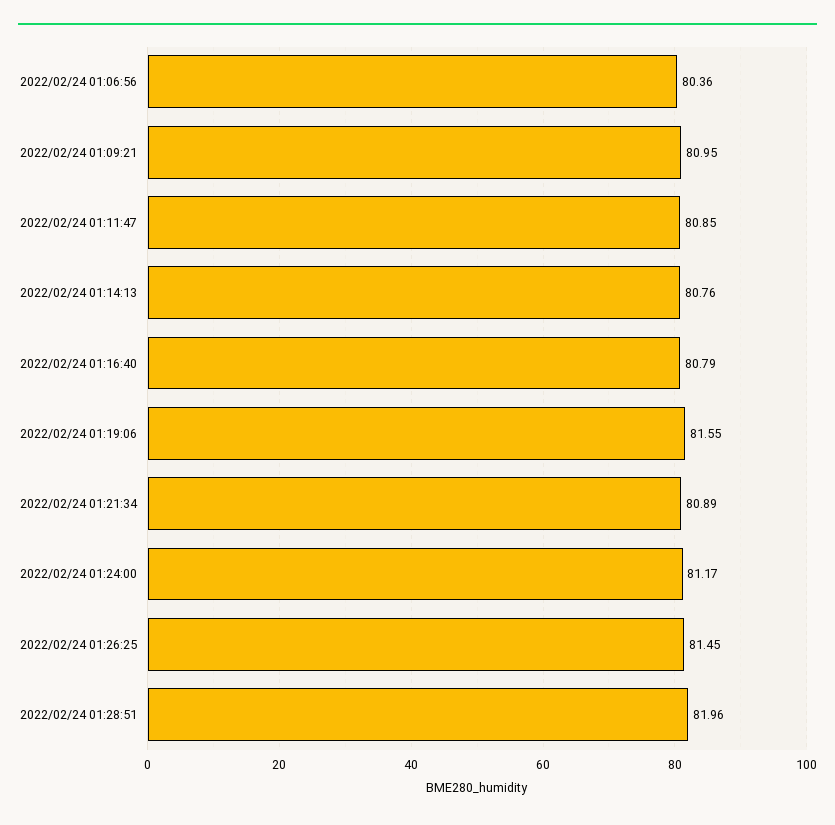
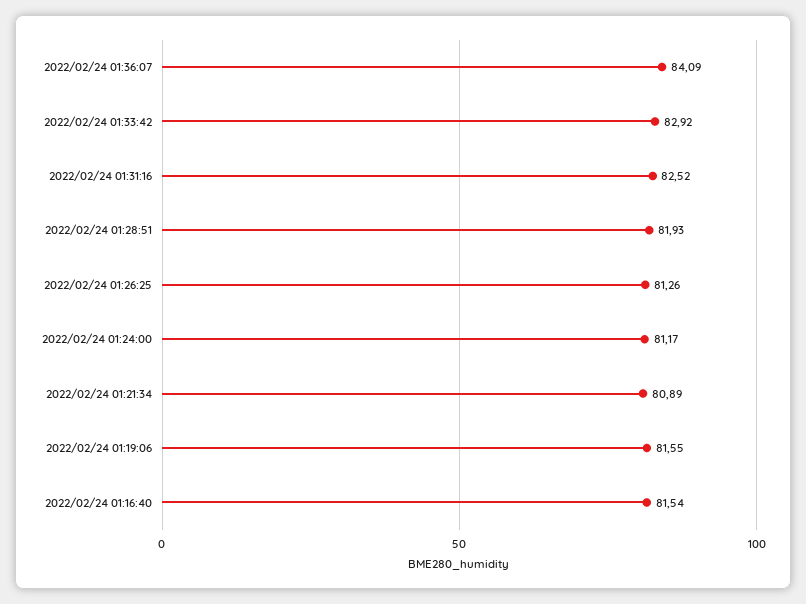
2022/02/24 01:06:56: 80.36 -> none
2022/02/24 01:09:21: 80.95 -> none
2022/02/24 01:11:47: 80.85 -> none
2022/02/24 01:14:13: 80.76 -> none
2022/02/24 01:16:40: 80.79 -> 81.54
2022/02/24 01:26:25: 81.45 -> 81.26
2022/02/24 01:28:51: 81.96 -> 81.93
2022/02/24 01:36:07: none -> 84.09
2022/02/24 01:33:42: none -> 82.92
2022/02/24 01:31:16: none -> 82.52

